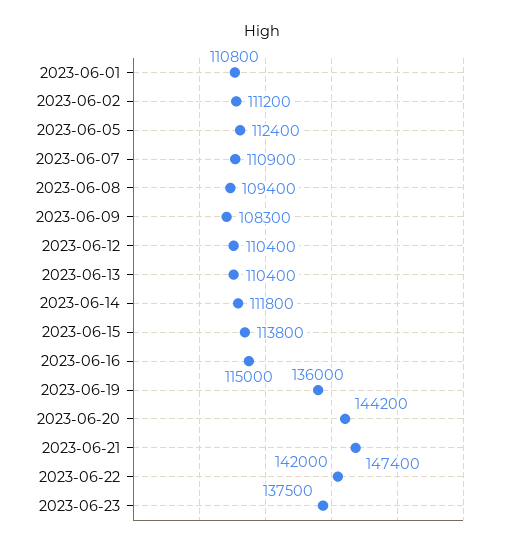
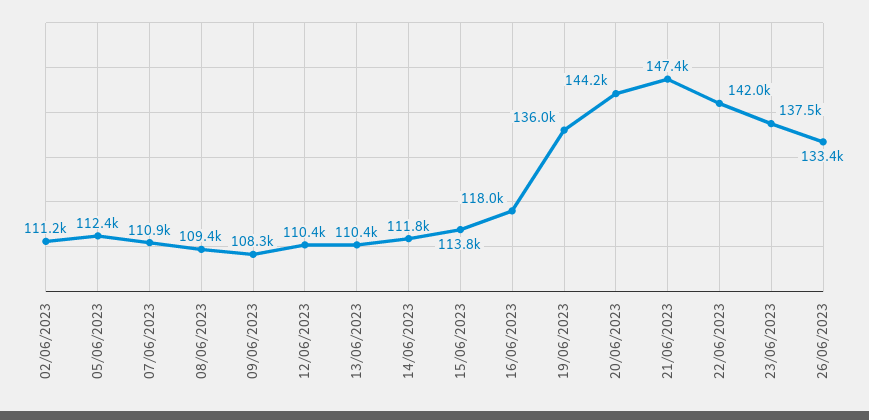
2023-06-01: 110800 -> none
2023-06-16: 115000 -> 118000
26/06/2023: none -> 133400

